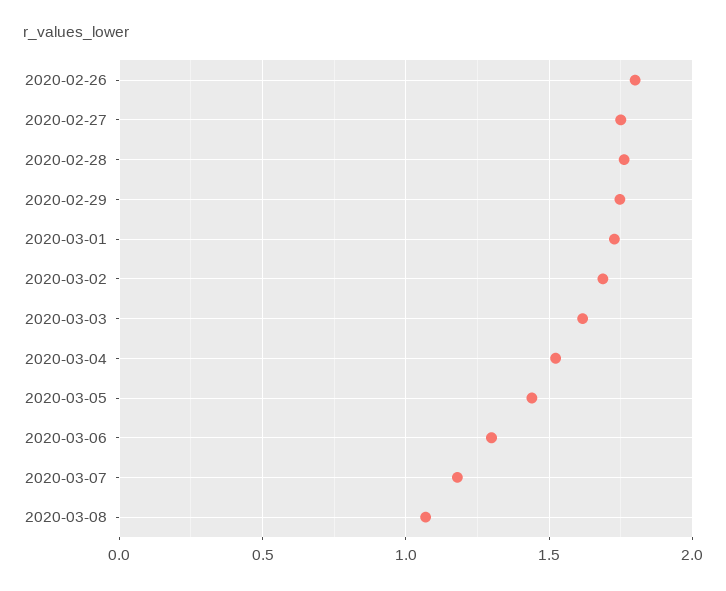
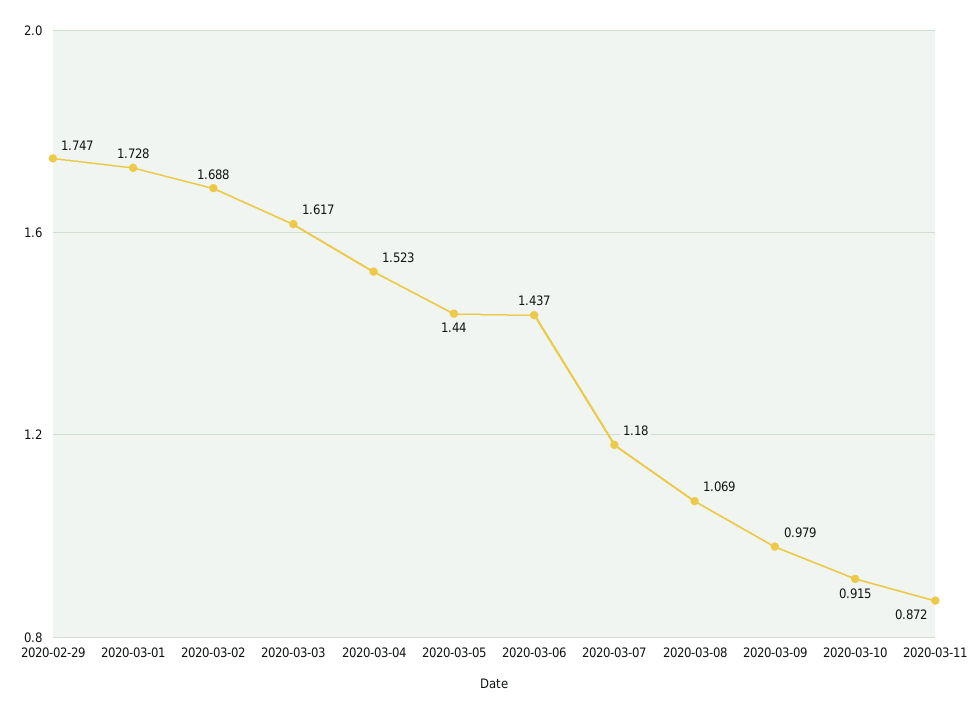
2020-02-26: 1.8 -> none
2020-02-27: 1.75 -> none
2020-02-28: 1.75 -> none
2020-03-06: 1.3 -> 1.437
2020-03-09: none -> 0.979
2020-03-10: none -> 0.915
2020-03-11: none -> 0.872

